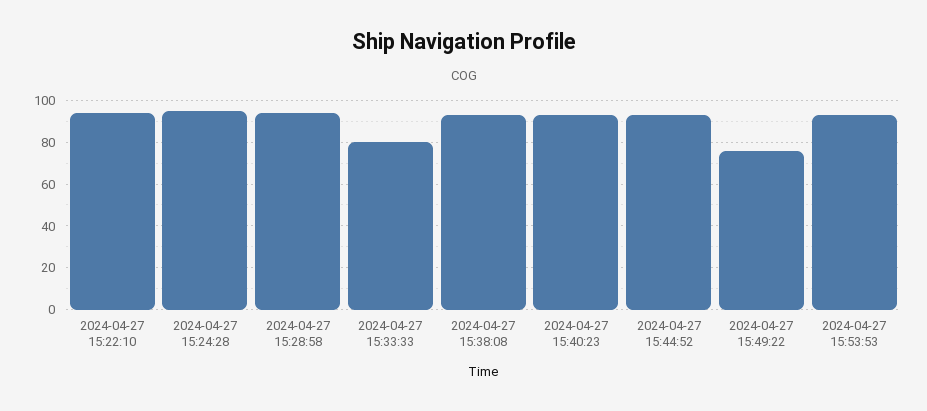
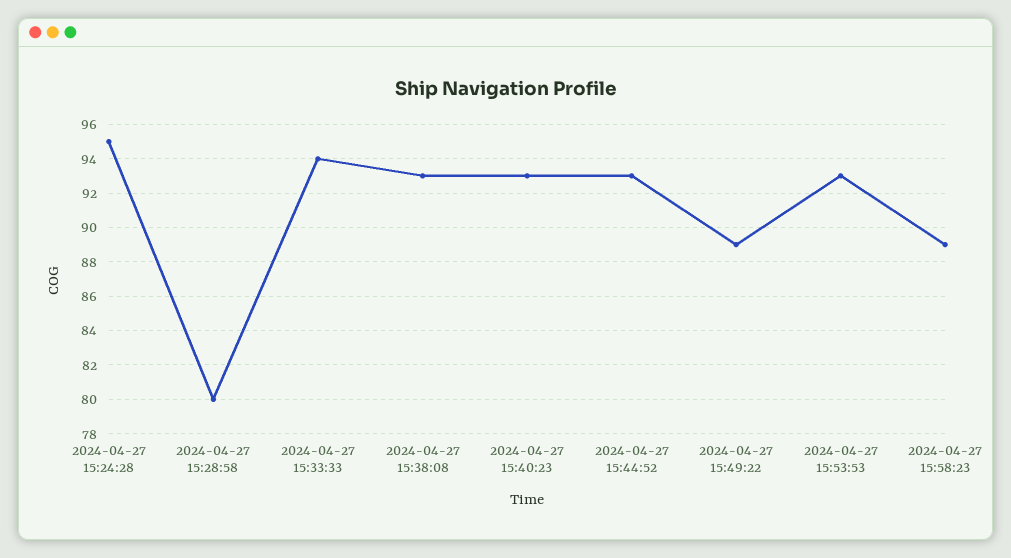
2024-04-27 15:22:10: 95 -> none
2024-04-27 15:28:58: 95 -> 80
2024-04-27 15:33:33: 80 -> 94
2024-04-27 15:49:22: 75 -> 89
2024-04-27 15:58:23: none -> 89

